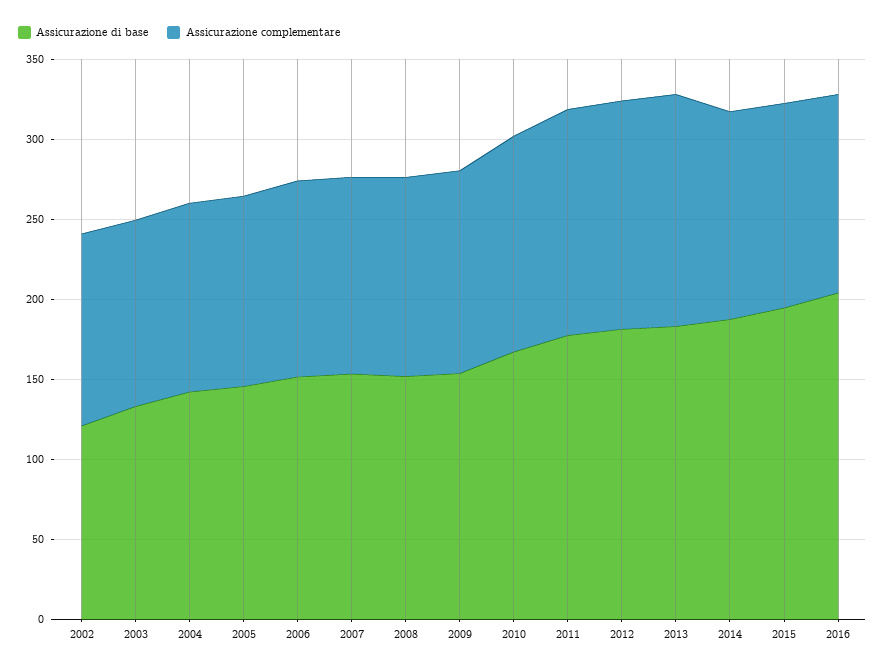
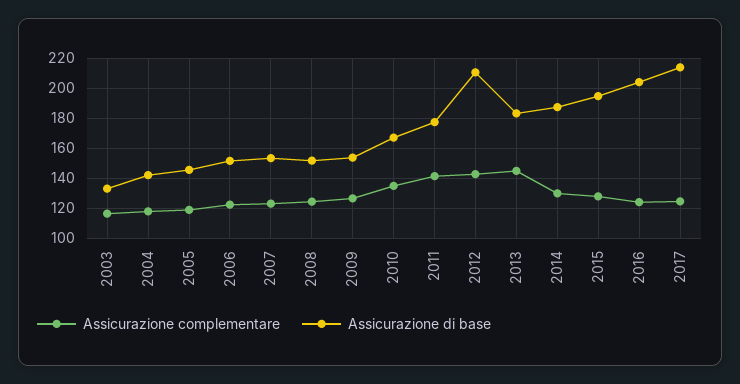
Assicurazione di base, 2002: 120 -> none
Assicurazione complementare, 2002: 120 -> none
Assicurazione di base, 2012: 180 -> 210
Assicurazione complementare, 2017: none -> 125
Assicurazione di base, 2017: none -> 215

